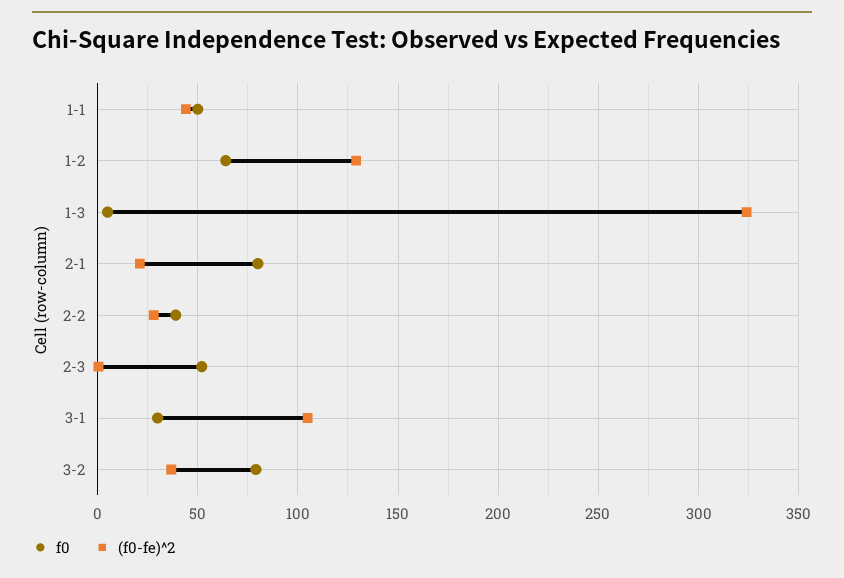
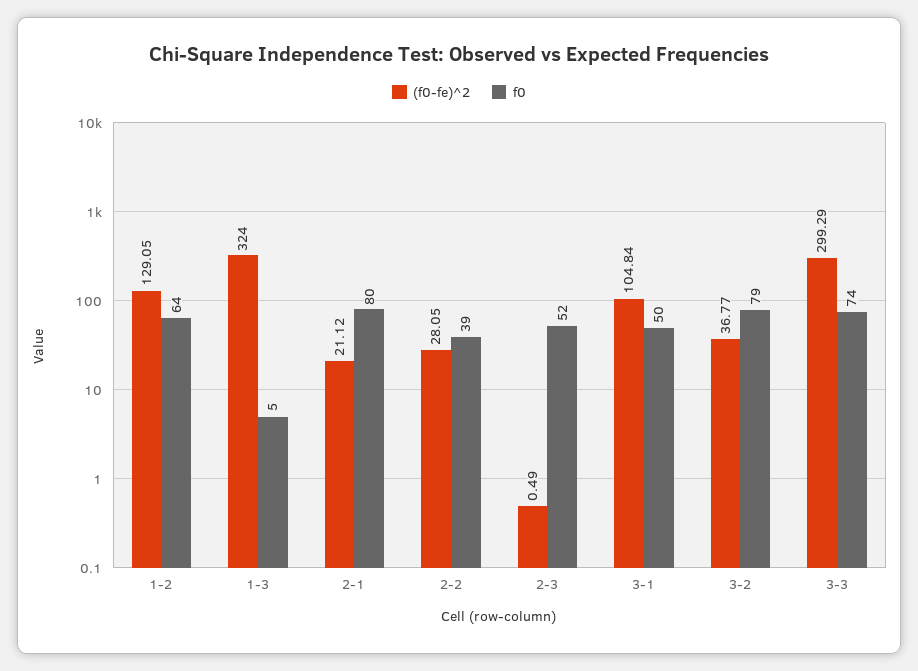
f0, 1-1: 50 -> none
(f0-fe)^2, 1-1: 45 -> none
f0, 3-1: 30 -> 50
(f0-fe)^2, 3-3: none -> 299.29
f0, 3-3: none -> 74

